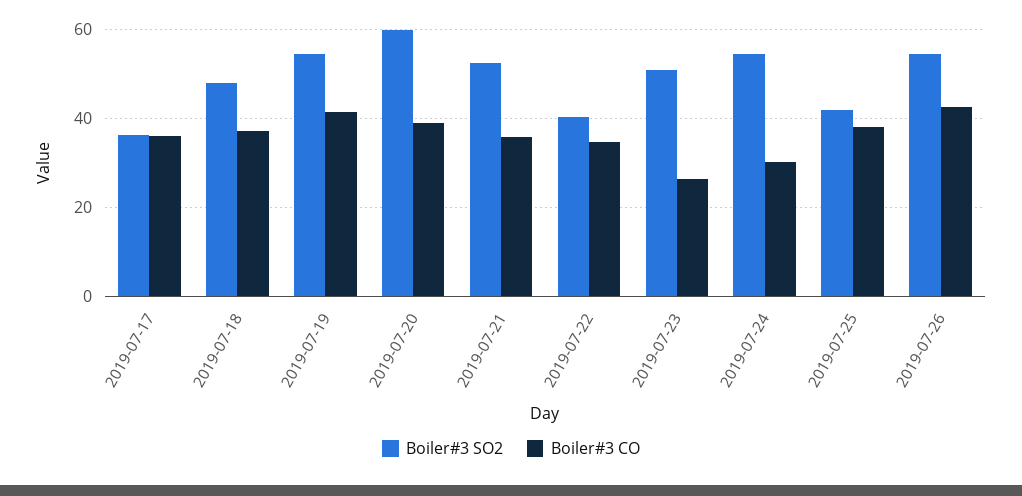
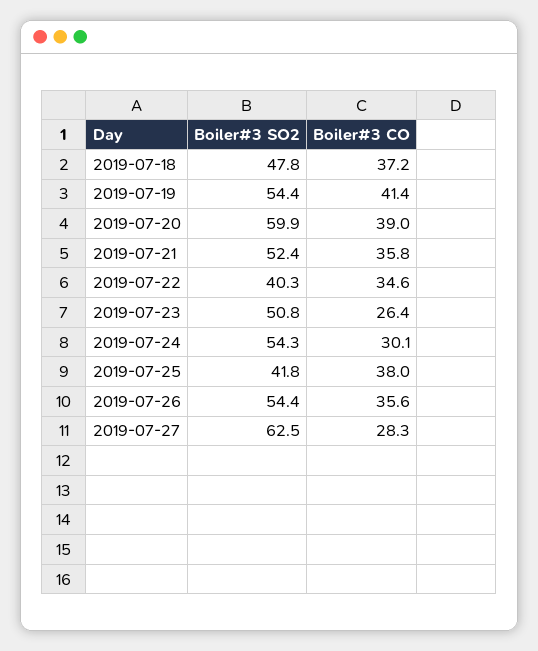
Boiler#3 SO2, 2019-07-17: 36 -> none
Boiler#3 CO, 2019-07-17: 36 -> none
Boiler#3 CO, 2019-07-26: 42 -> 35.6
Boiler#3 SO2, 2019-07-27: none -> 62.5
Boiler#3 CO, 2019-07-27: none -> 28.3

